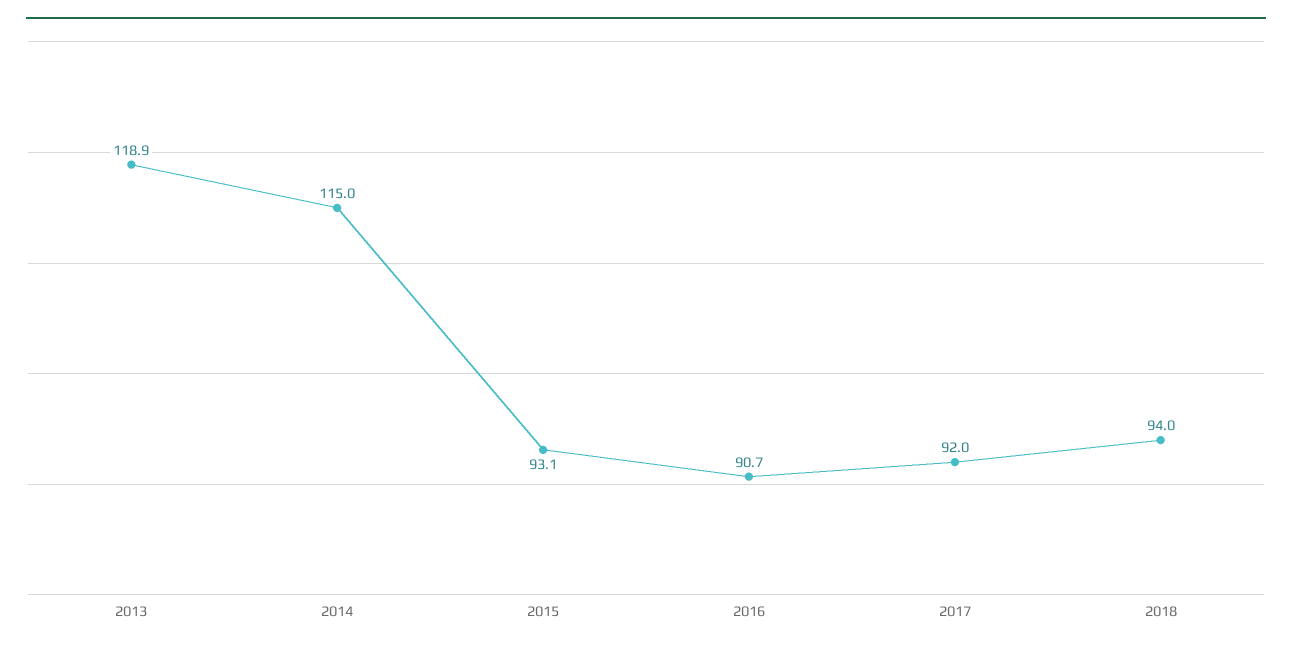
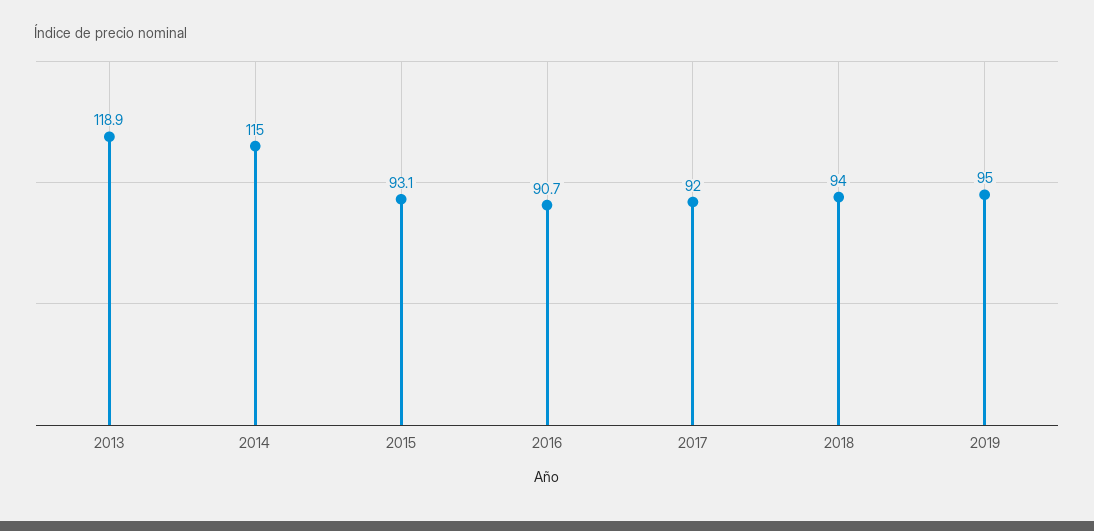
2019: none -> 95

